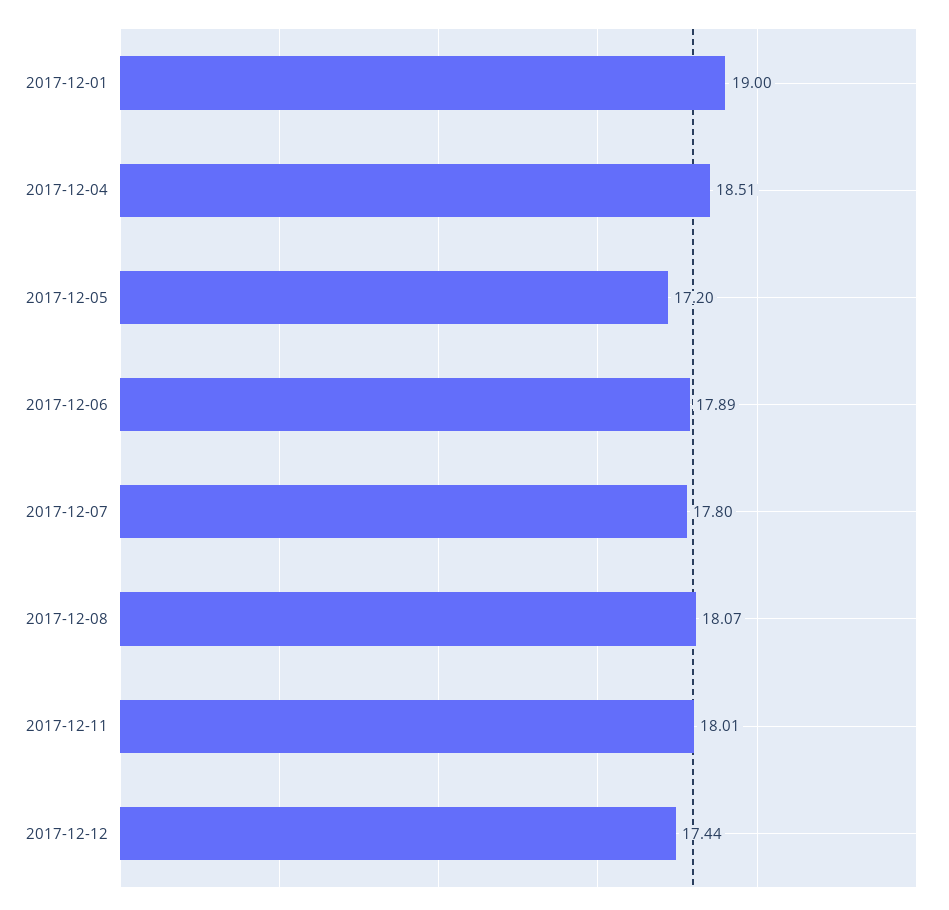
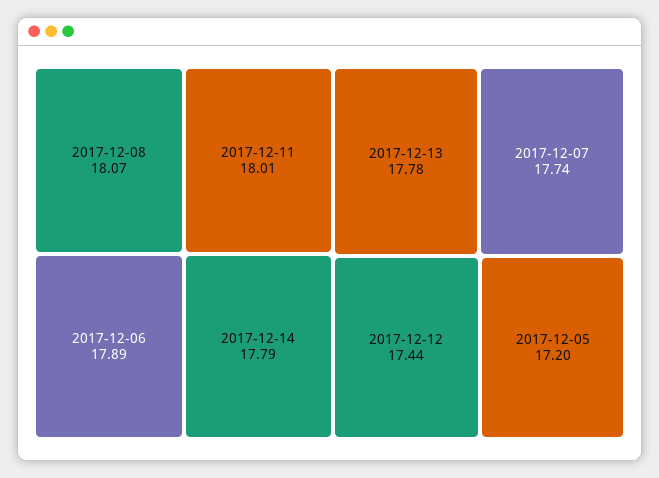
2017-12-01: 19 -> none
2017-12-04: 18.51 -> none
2017-12-07: 17.8 -> 17.74
2017-12-14: none -> 17.79
2017-12-13: none -> 17.78

